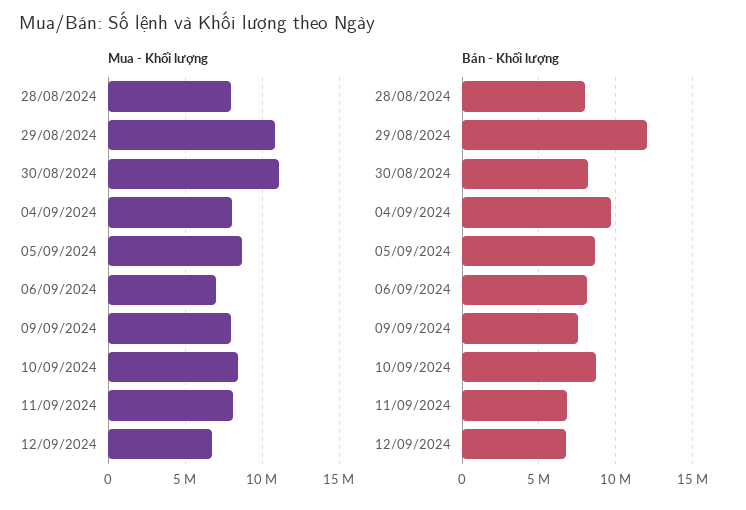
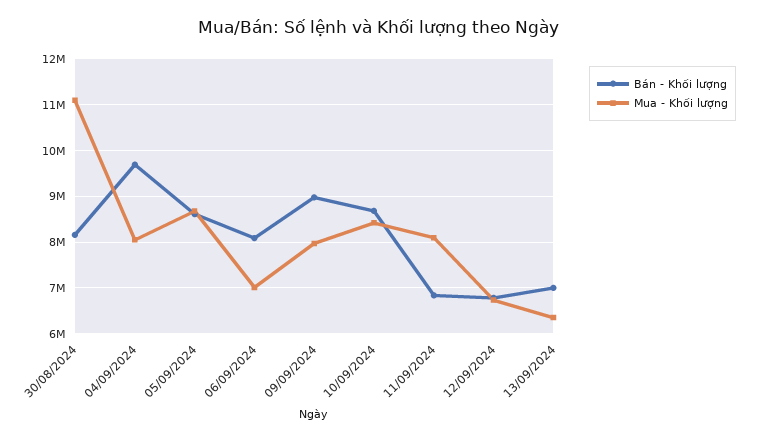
Mua - Khối lượng, 28/08/2024: 8000000 -> none
Mua - Khối lượng, 29/08/2024: 11000000 -> none
Bán - Khối lượng, 28/08/2024: 8000000 -> none
Bán - Khối lượng, 29/08/2024: 12000000 -> none
Bán - Khối lượng, 09/09/2024: 7500000 -> 9000000
Bán - Khối lượng, 13/09/2024: none -> 7000000
Mua - Khối lượng, 13/09/2024: none -> 6400000

